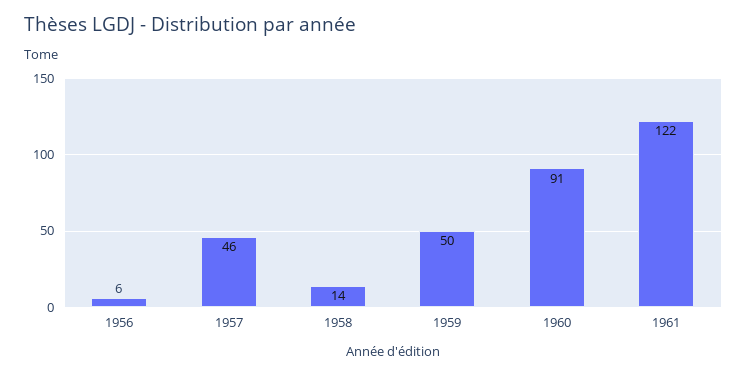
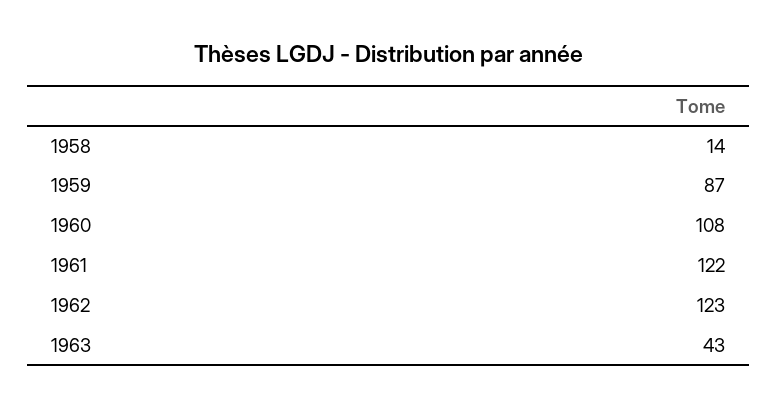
1956: 6 -> none
1957: 46 -> none
1959: 50 -> 87
1960: 91 -> 108
1962: none -> 123
1963: none -> 43

